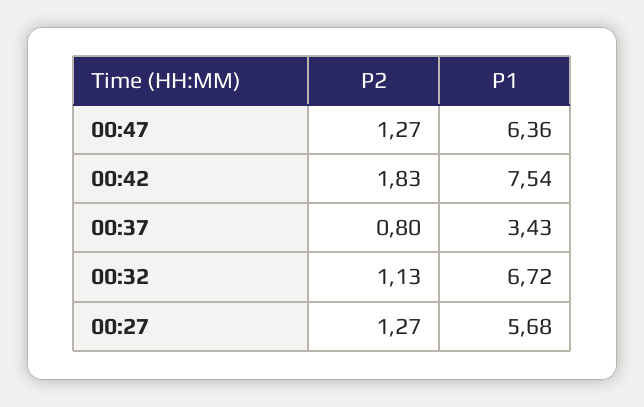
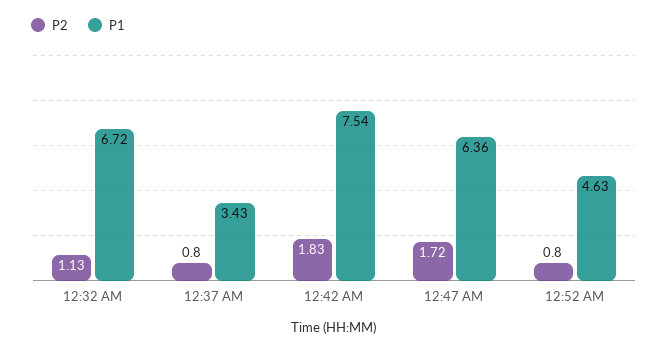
P2, 00:47: 1.27 -> 1.72
P2, 00:27: 1.27 -> none
P1, 00:27: 5.68 -> none
P2, 12:52 AM: none -> 0.8
P1, 12:52 AM: none -> 4.63

